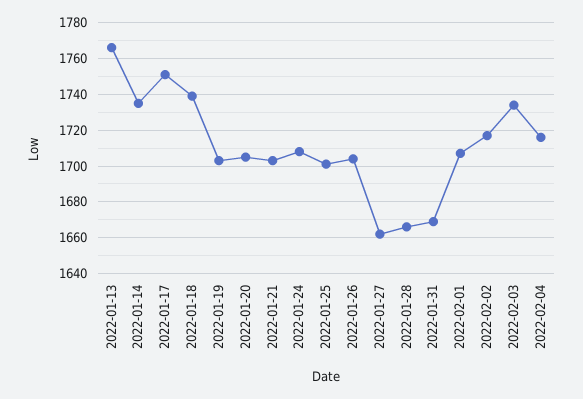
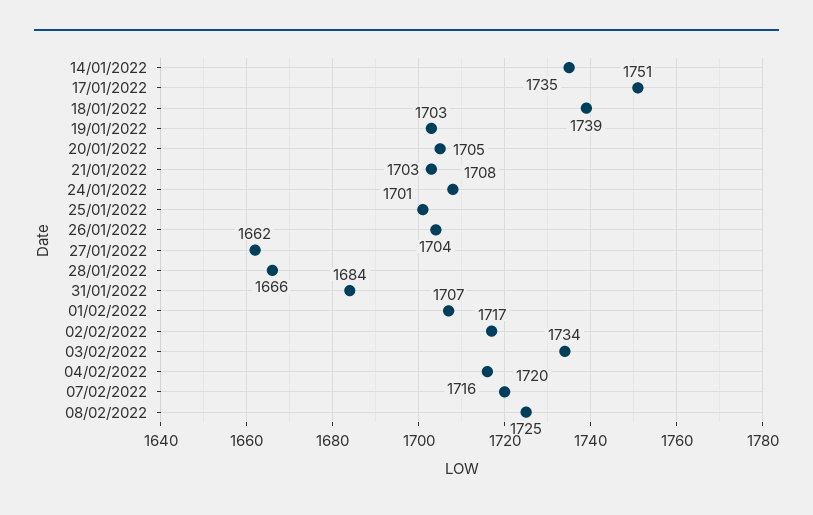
2022-01-13: 1765 -> none
2022-01-31: 1670 -> 1684
07/02/2022: none -> 1720
08/02/2022: none -> 1725

